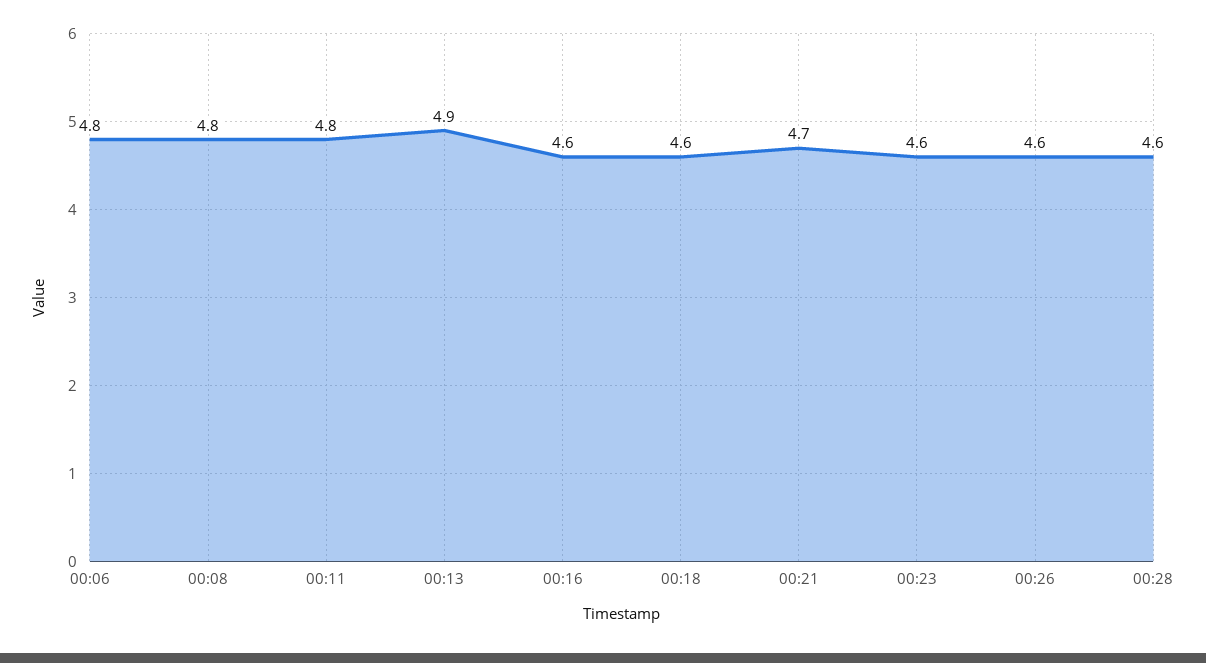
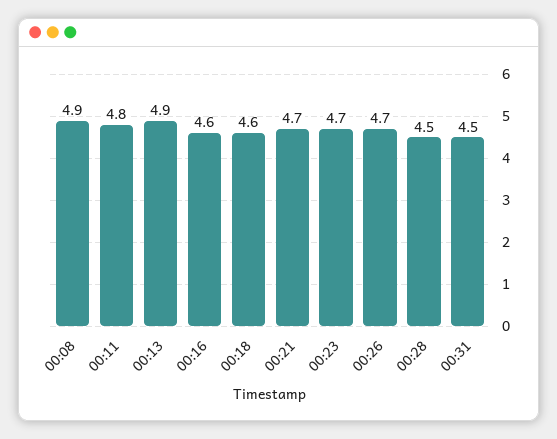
00:06: 4.8 -> none
00:08: 4.8 -> 4.9
00:23: 4.6 -> 4.7
00:26: 4.6 -> 4.7
00:28: 4.6 -> 4.5
00:31: none -> 4.5

